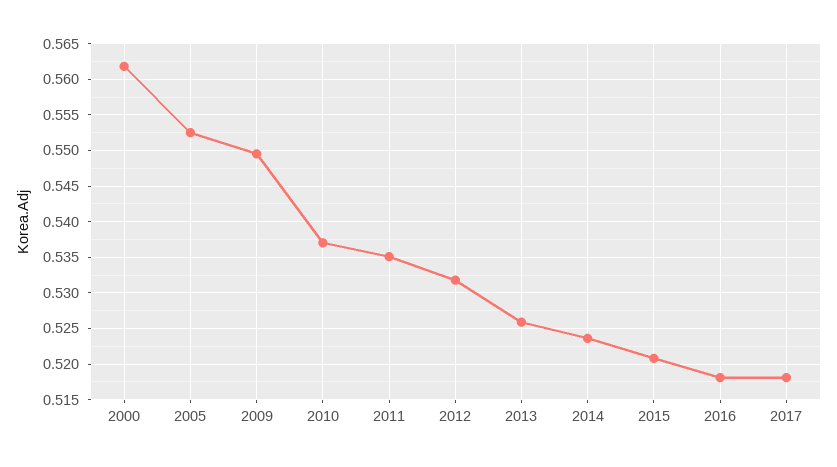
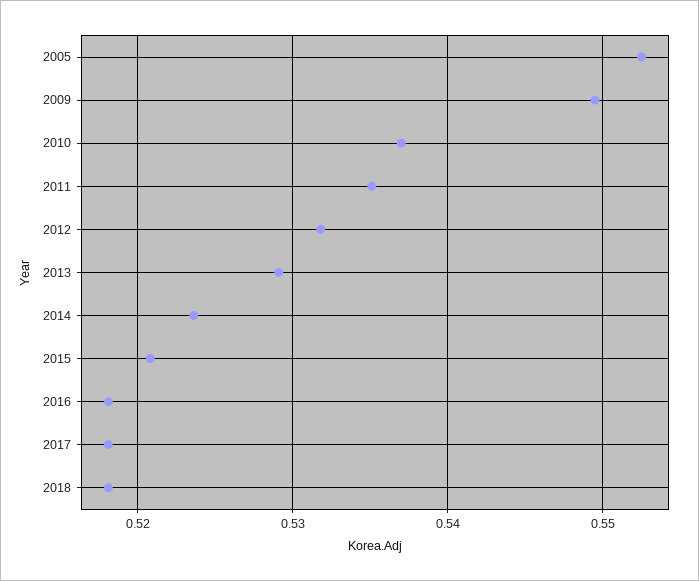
2000: 0.562 -> none
2013: 0.526 -> 0.529
2018: none -> 0.518

